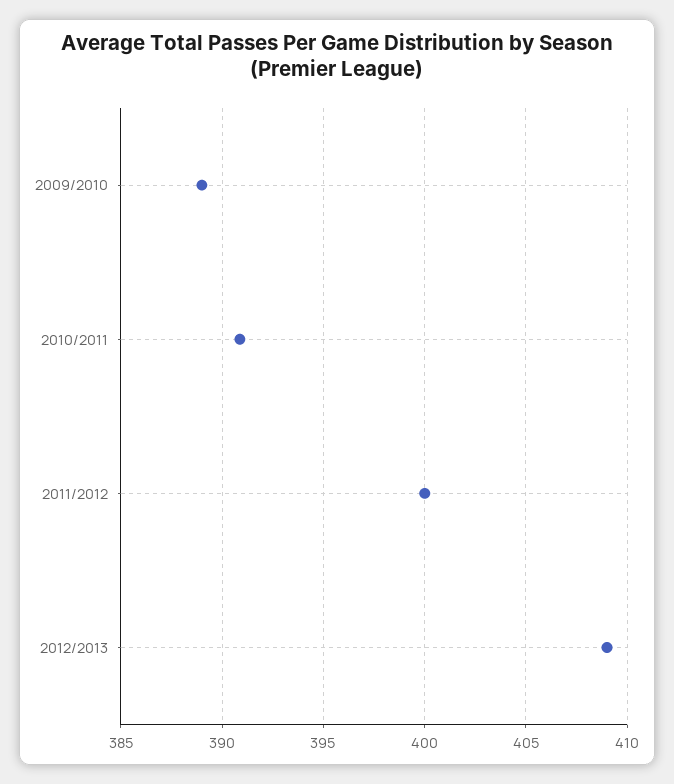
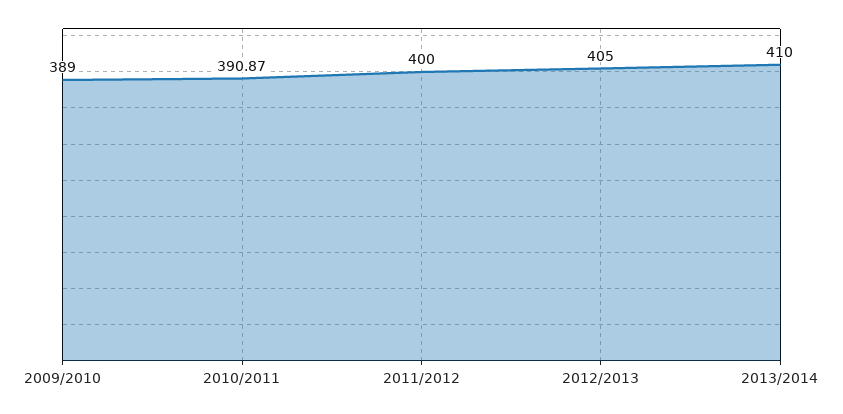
2012/2013: 409 -> 405
2013/2014: none -> 410

